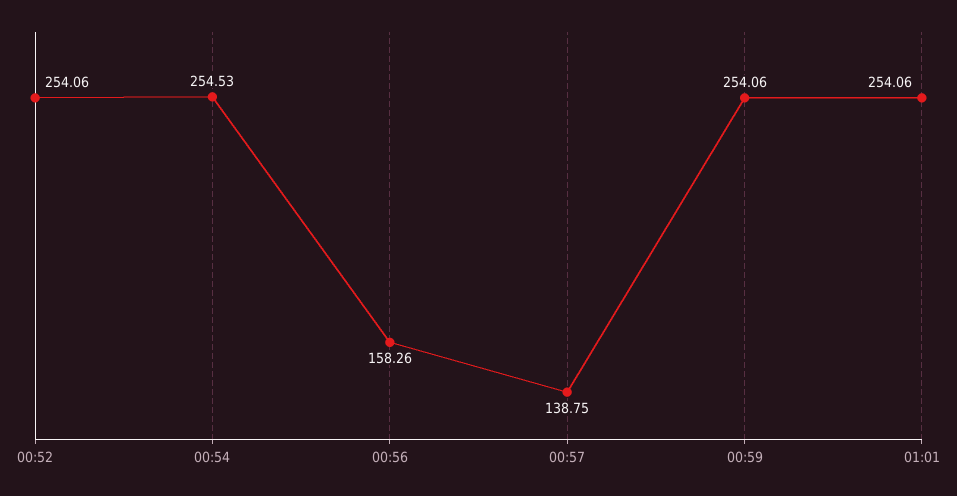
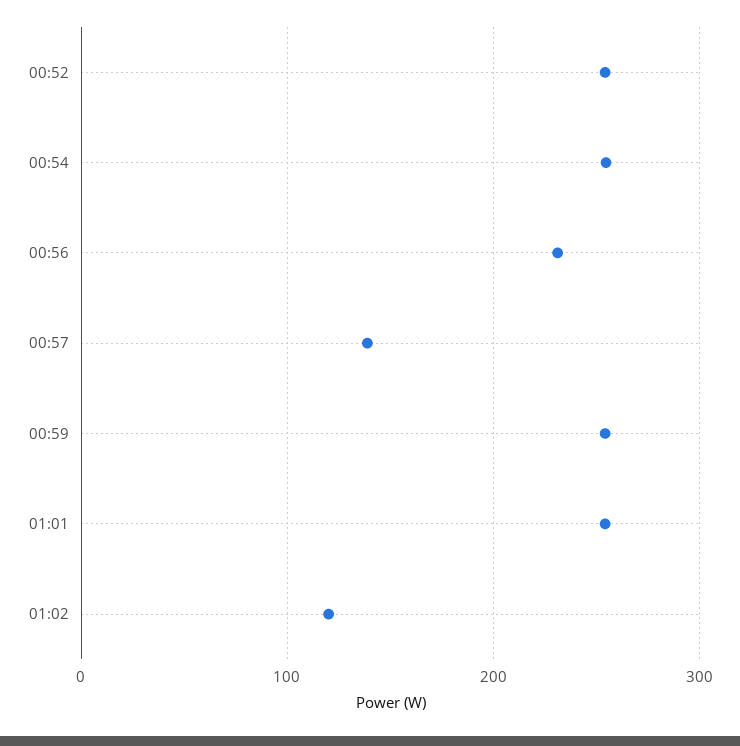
00:56: 158.26 -> 230
01:02: none -> 120

